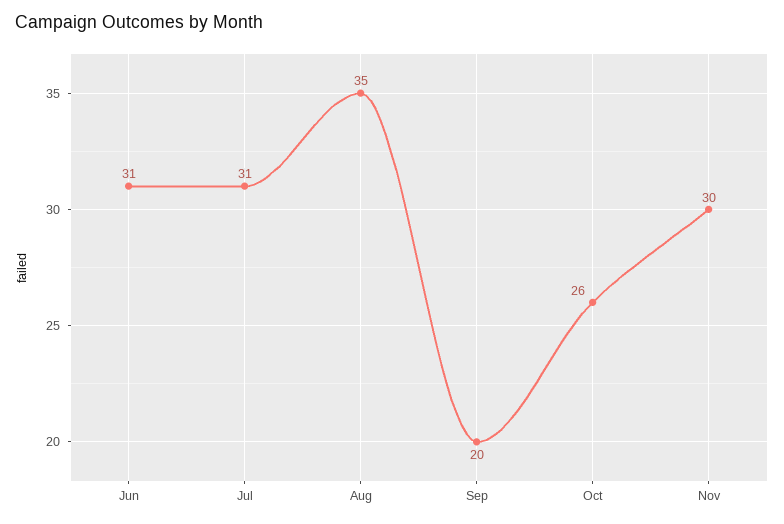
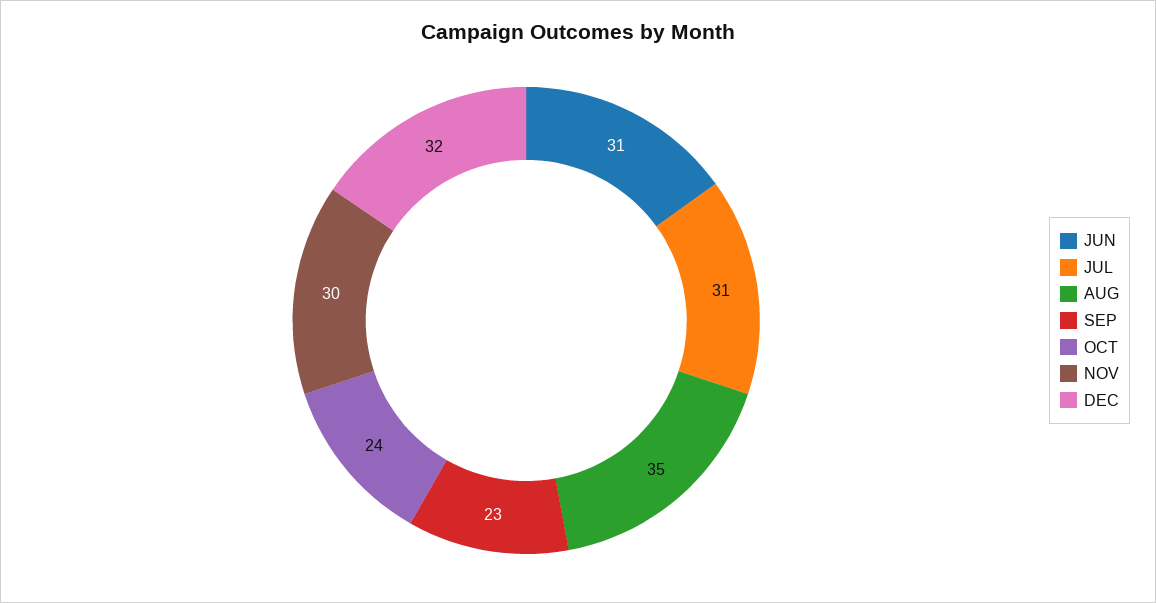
Sep: 20 -> 23
Oct: 26 -> 24
DEC: none -> 32

